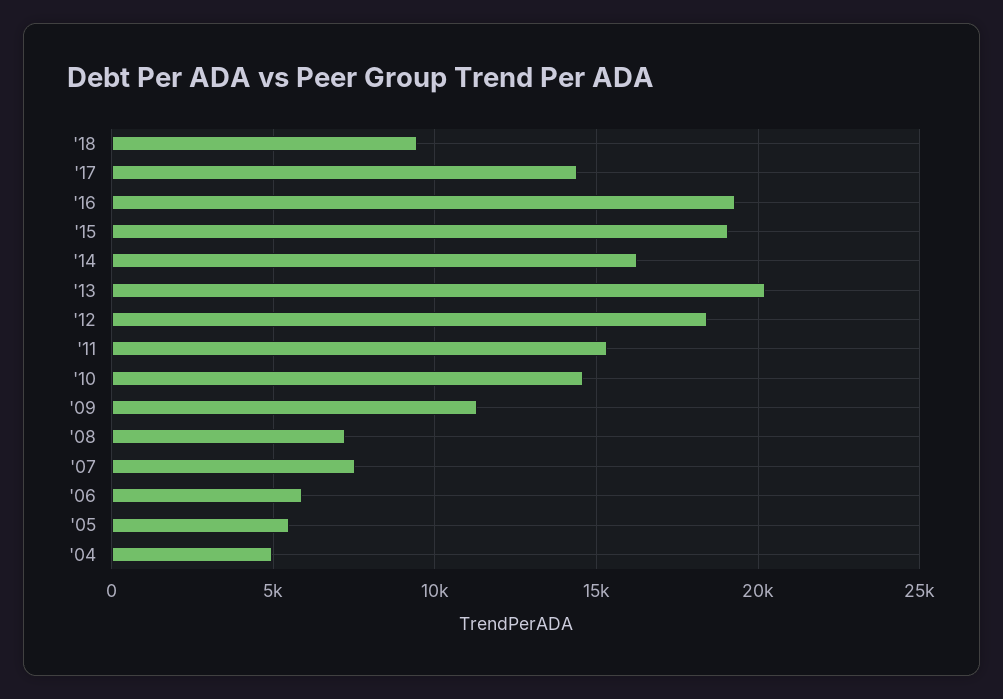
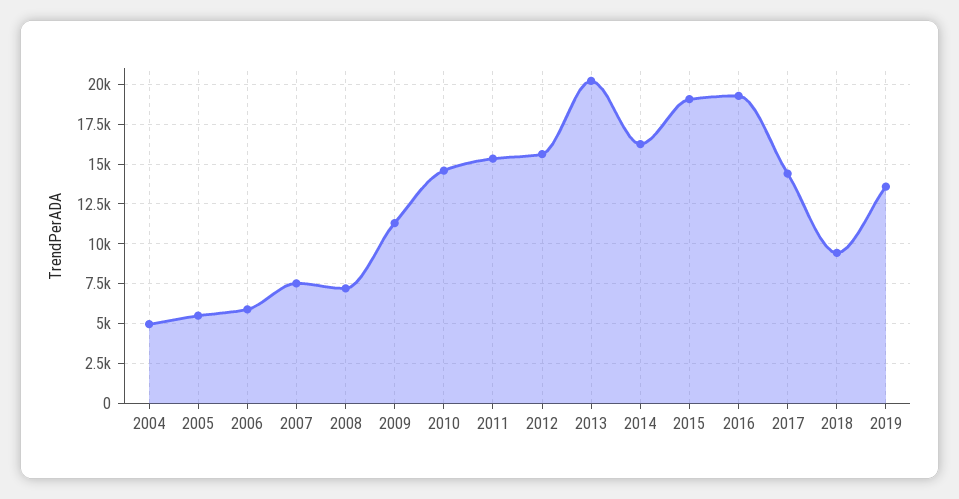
'12: 18500 -> 15500
2019: none -> 13500

